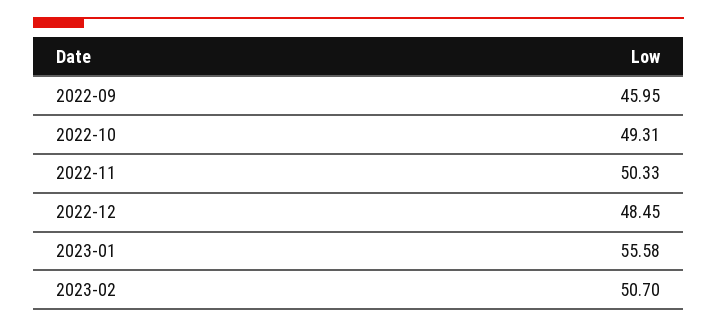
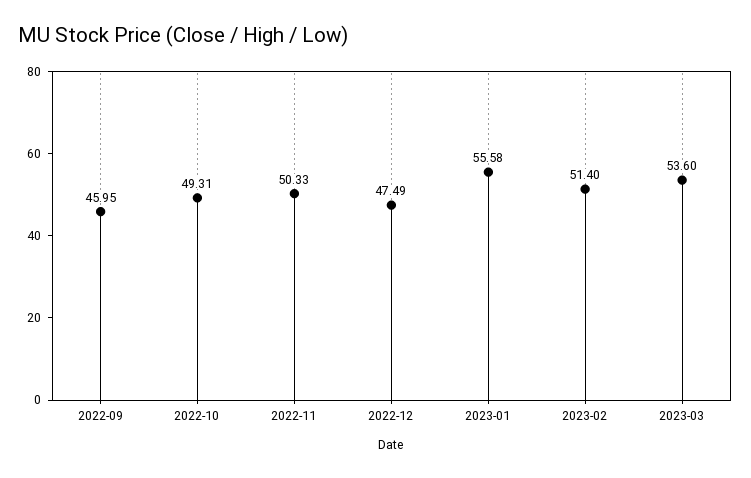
2022-12: 48.45 -> 47.49
2023-02: 50.7 -> 51.4
2023-03: none -> 53.6

